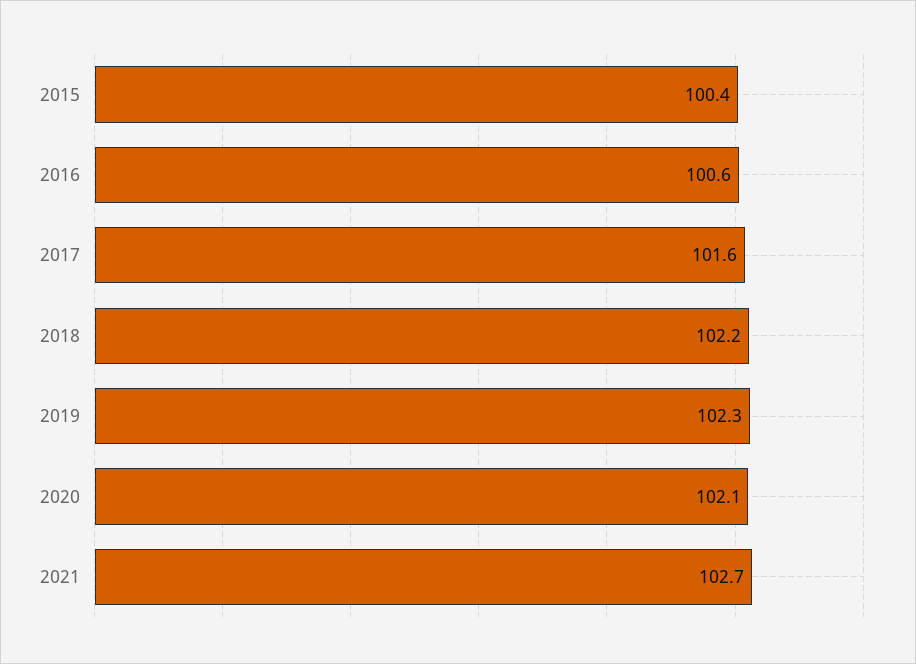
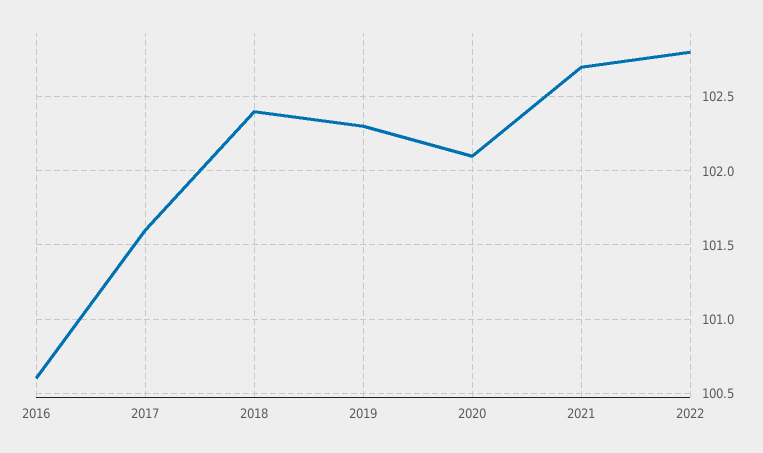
2015: 100.4 -> none
2018: 102.2 -> 102.4
2022: none -> 102.8

